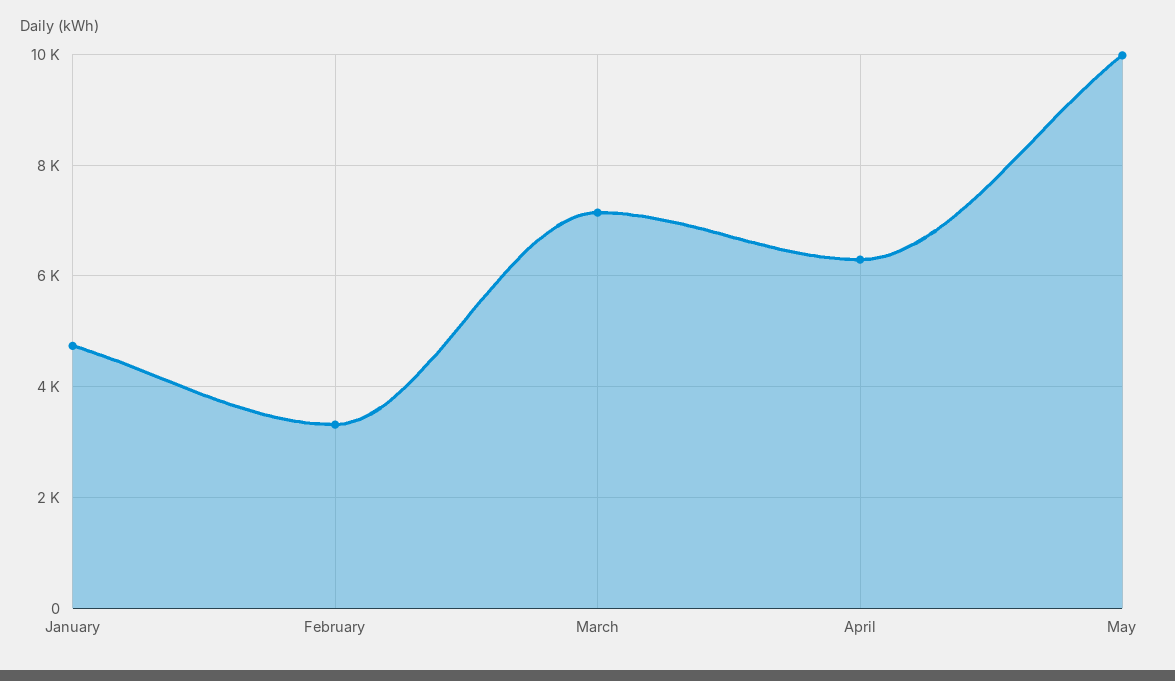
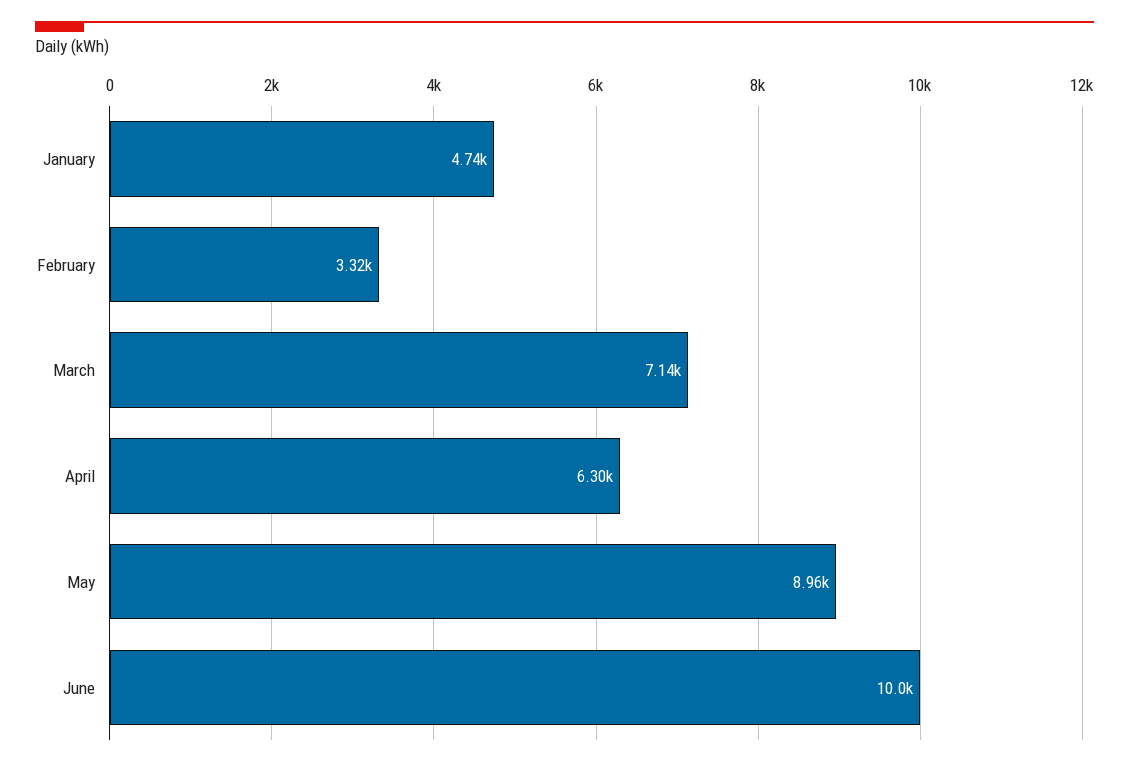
May: 10000 -> 8960
June: none -> 10000

